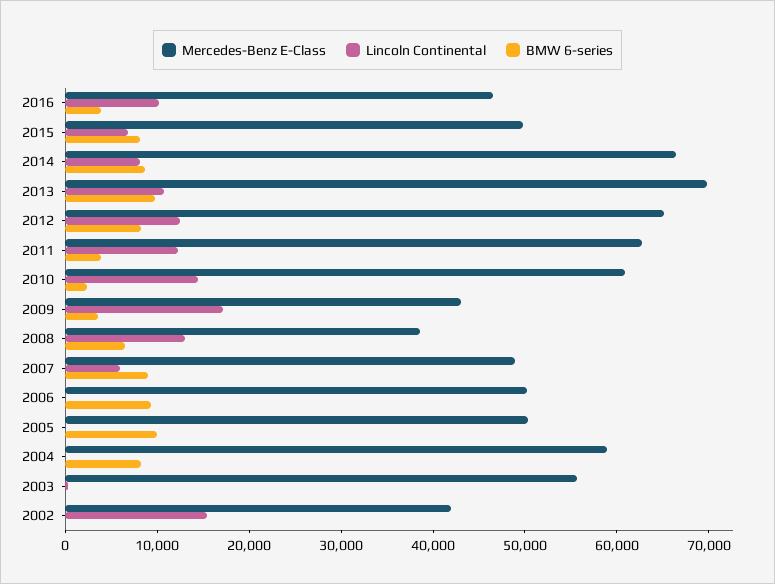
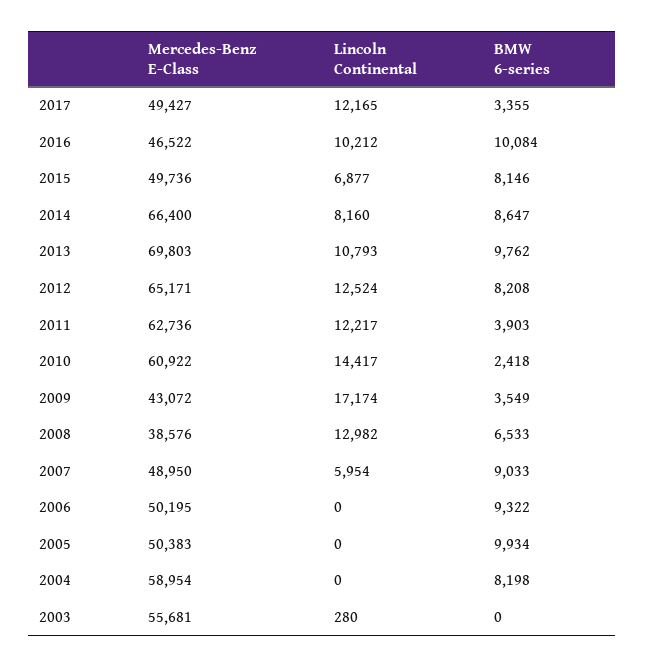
BMW 6-series, 2016: 4000 -> 10084
Mercedes-Benz E-Class, 2002: 42000 -> none
Lincoln Continental, 2002: 16000 -> none
BMW 6-series, 2002: 0 -> none
Mercedes-Benz E-Class, 2017: none -> 49427
Lincoln Continental, 2017: none -> 12165
BMW 6-series, 2017: none -> 3355

